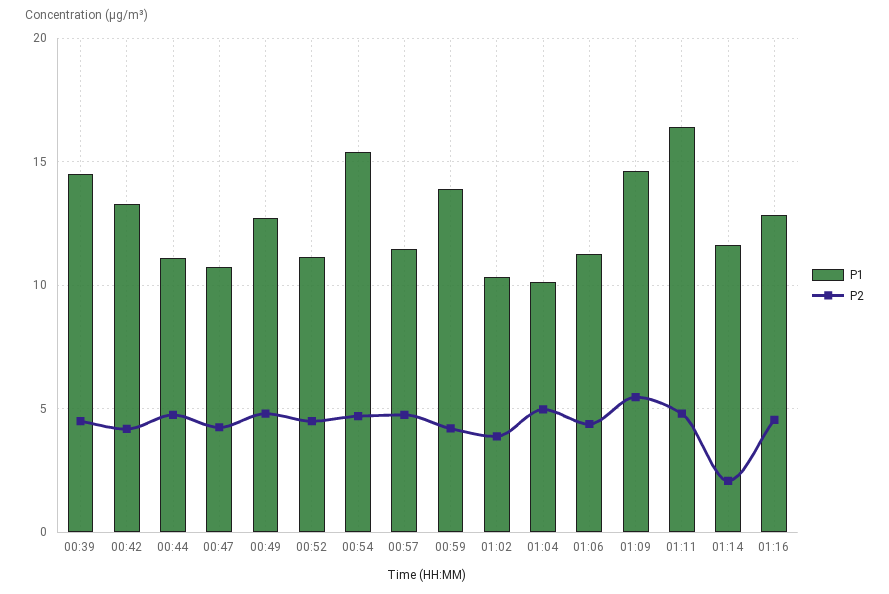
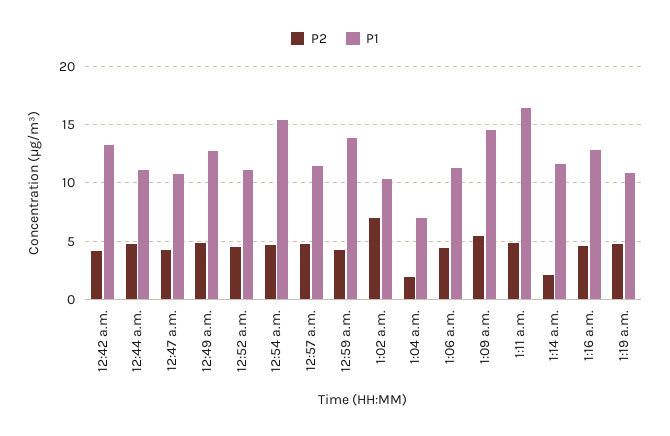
P1, 00:39: 14.5 -> none
P2, 00:39: 4.5 -> none
P2, 01:02: 4 -> 7
P1, 01:04: 10 -> 7
P2, 01:04: 5 -> 2
P2, 1:19 a.m.: none -> 5
P1, 1:19 a.m.: none -> 11

